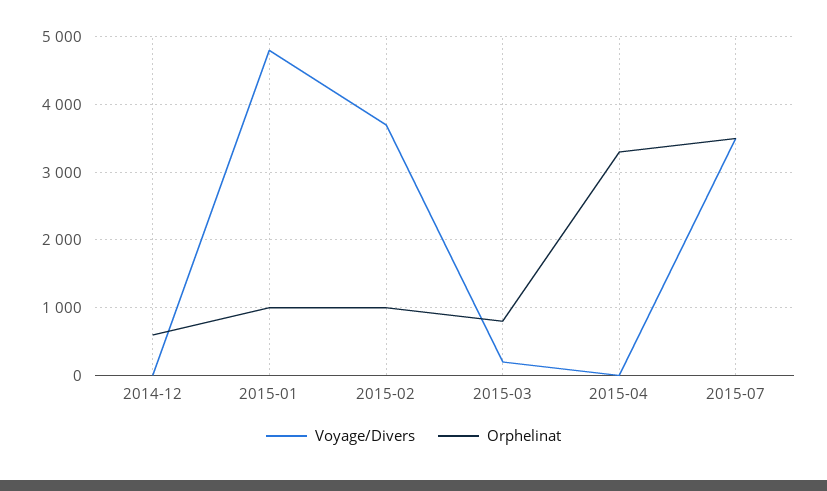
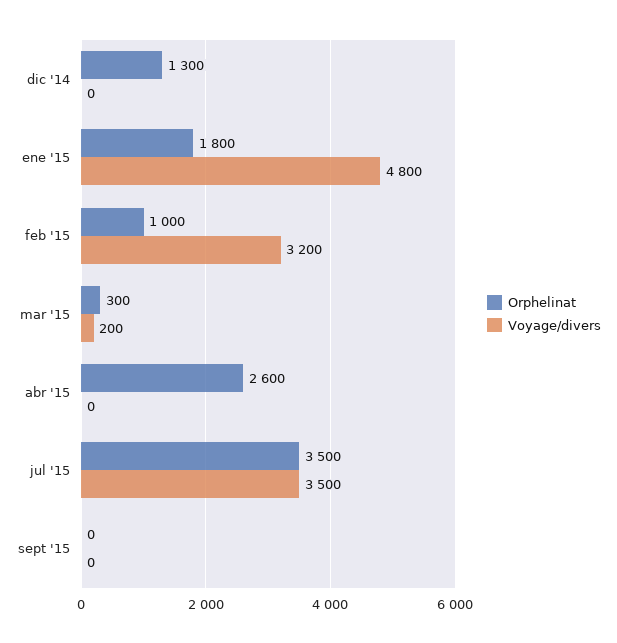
Orphelinat, 2014-12: 600 -> 1300
Orphelinat, 2015-01: 1000 -> 1800
Voyage/Divers, 2015-02: 3700 -> 3200
Orphelinat, 2015-03: 800 -> 300
Orphelinat, 2015-04: 3300 -> 2600
Orphelinat, sept '15: none -> 0
Voyage/Divers, sept '15: none -> 0

